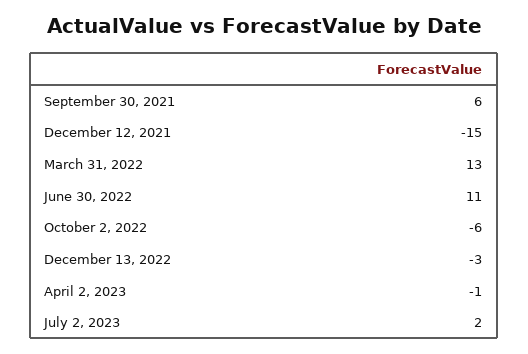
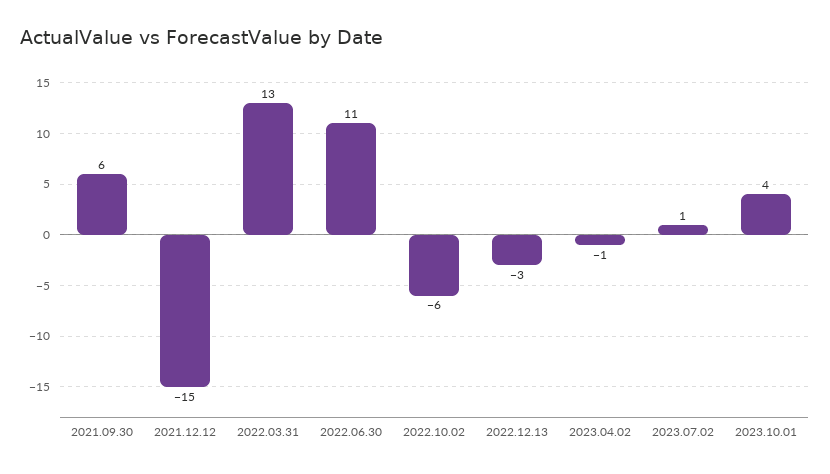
July 2, 2023: 2 -> 1
2023.10.01: none -> 4

